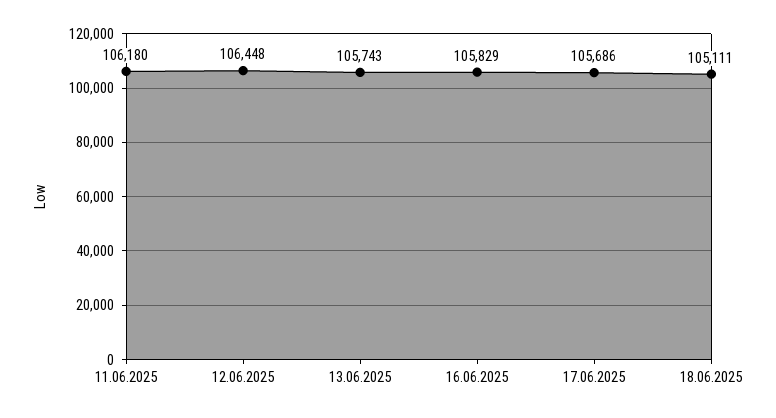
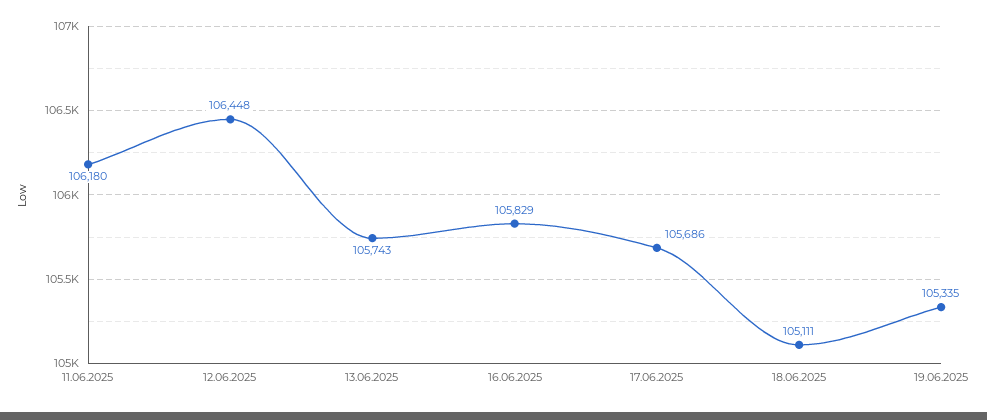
19.06.2025: none -> 105335

